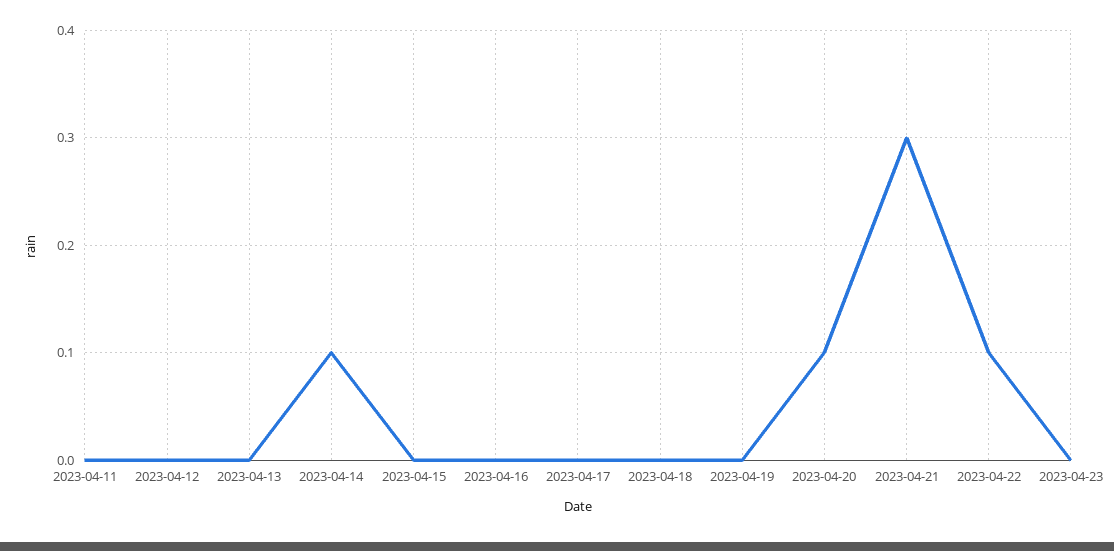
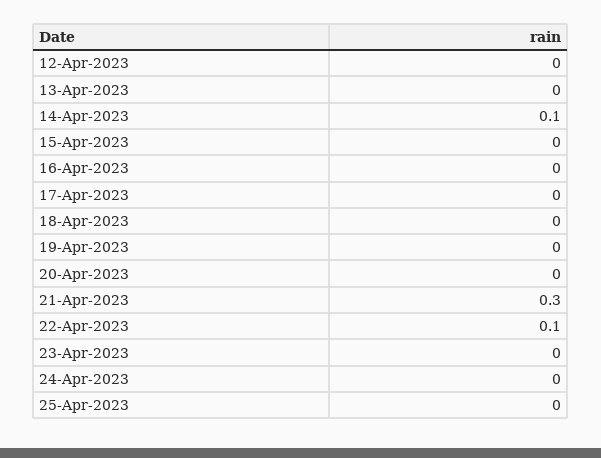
2023-04-11: 0 -> none
2023-04-20: 0.1 -> 0
24-Apr-2023: none -> 0
25-Apr-2023: none -> 0

